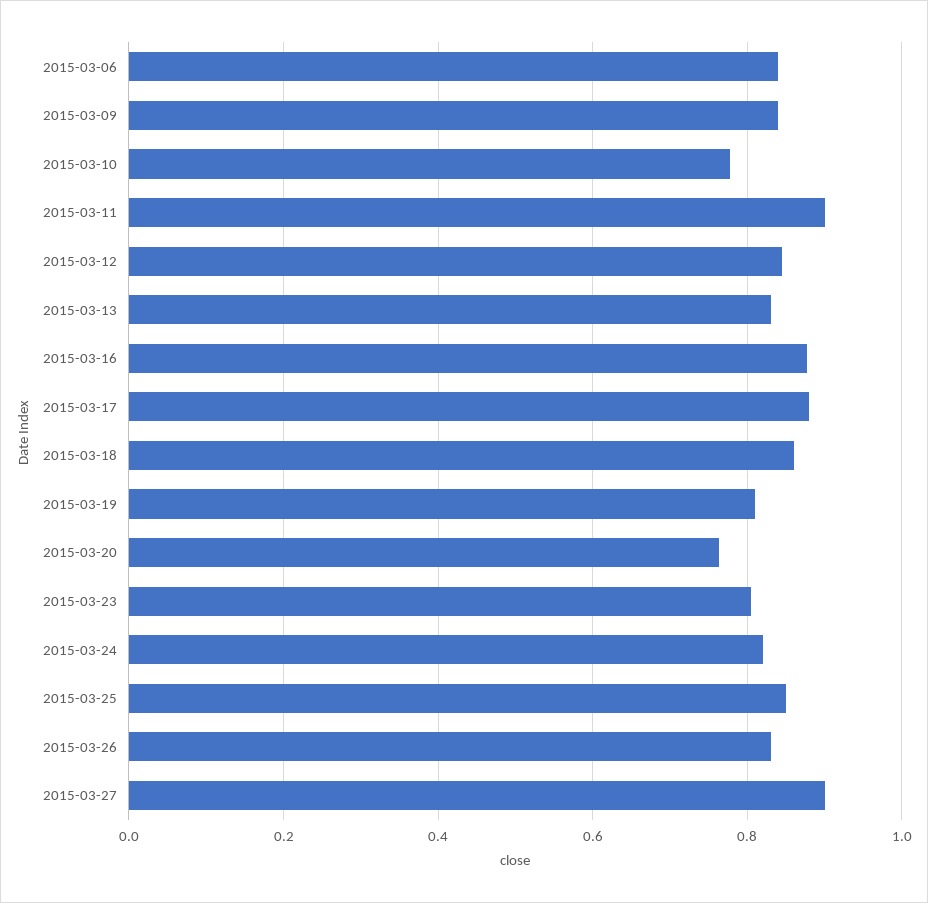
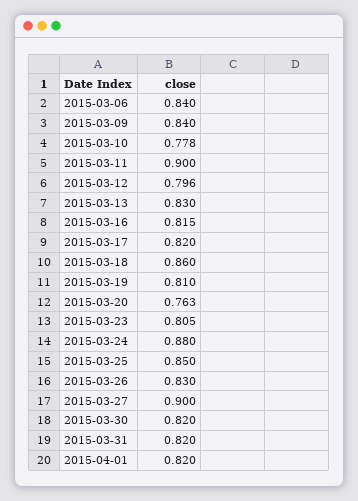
2015-03-12: 0.84 -> 0.796
2015-03-16: 0.88 -> 0.815
2015-03-17: 0.88 -> 0.82
2015-03-24: 0.82 -> 0.88
2015-03-30: none -> 0.82
2015-03-31: none -> 0.82
2015-04-01: none -> 0.82

